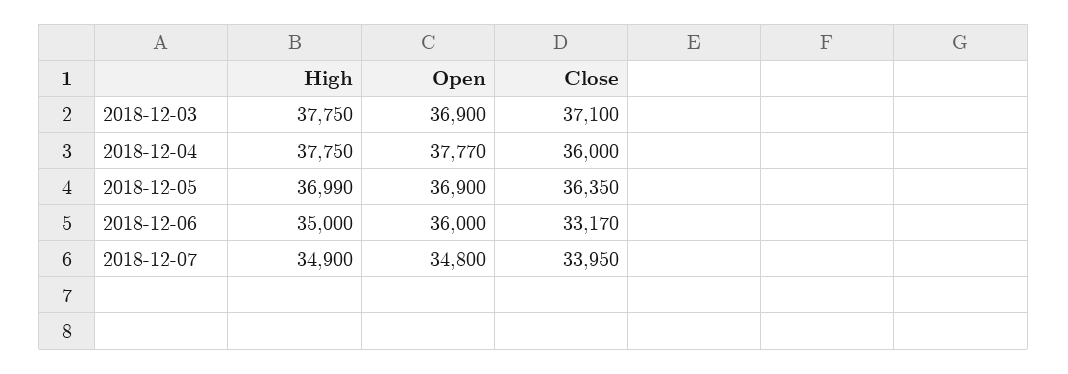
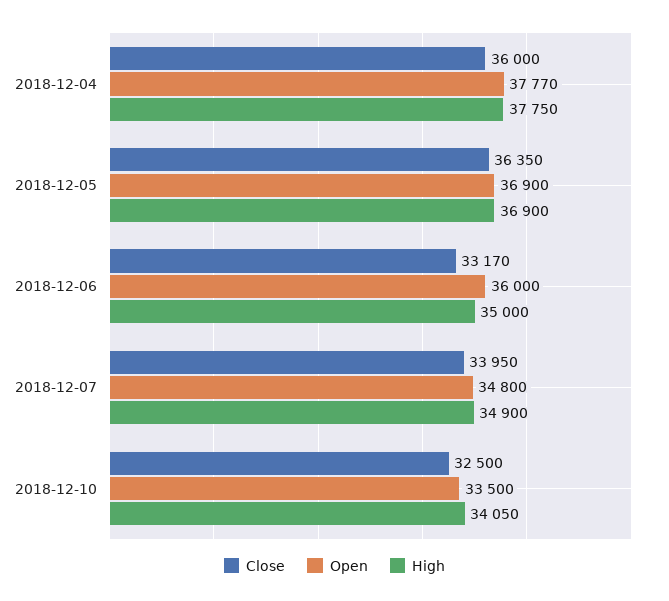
High, 2018-12-03: 37750 -> none
Open, 2018-12-03: 36900 -> none
Close, 2018-12-03: 37100 -> none
High, 2018-12-05: 36990 -> 36900
Close, 2018-12-10: none -> 32500
Open, 2018-12-10: none -> 33500
High, 2018-12-10: none -> 34050

